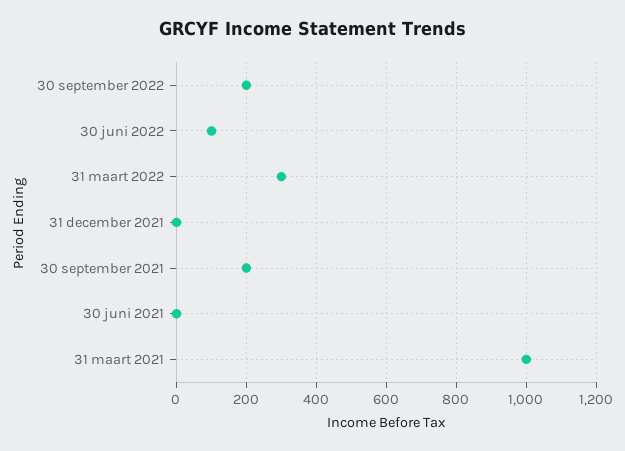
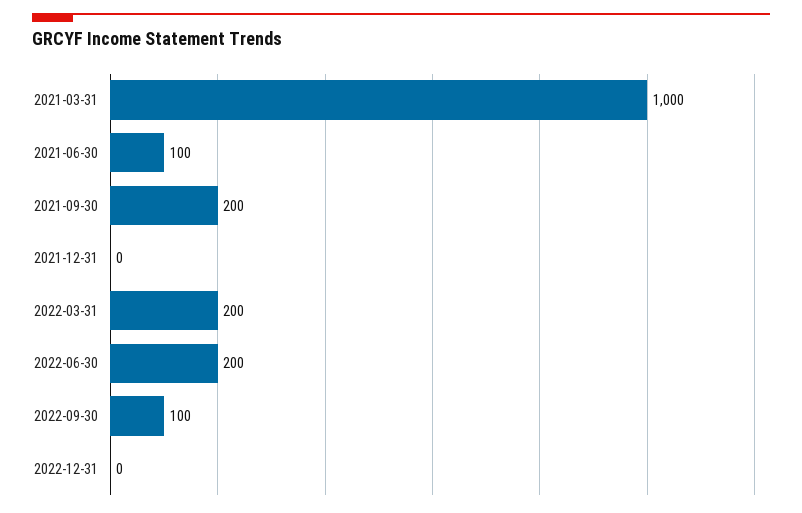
30 september 2022: 200 -> 100
30 juni 2022: 100 -> 200
31 maart 2022: 300 -> 200
30 juni 2021: 0 -> 100
2022-12-31: none -> 0

